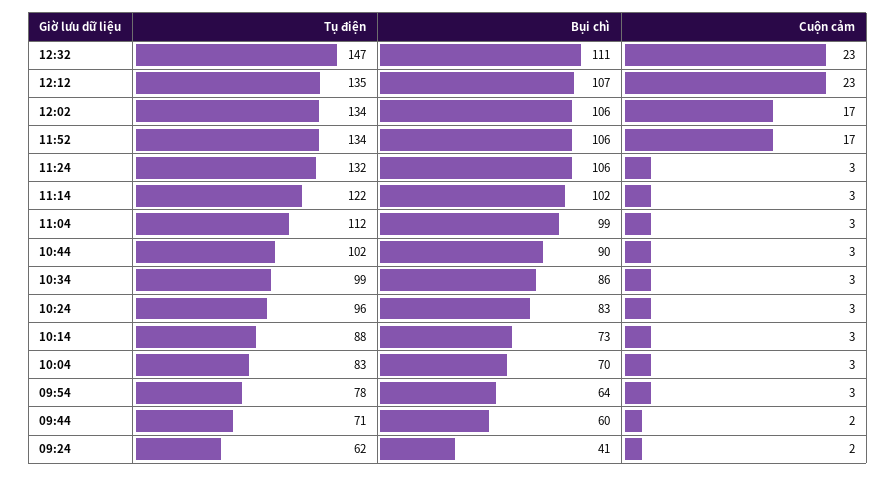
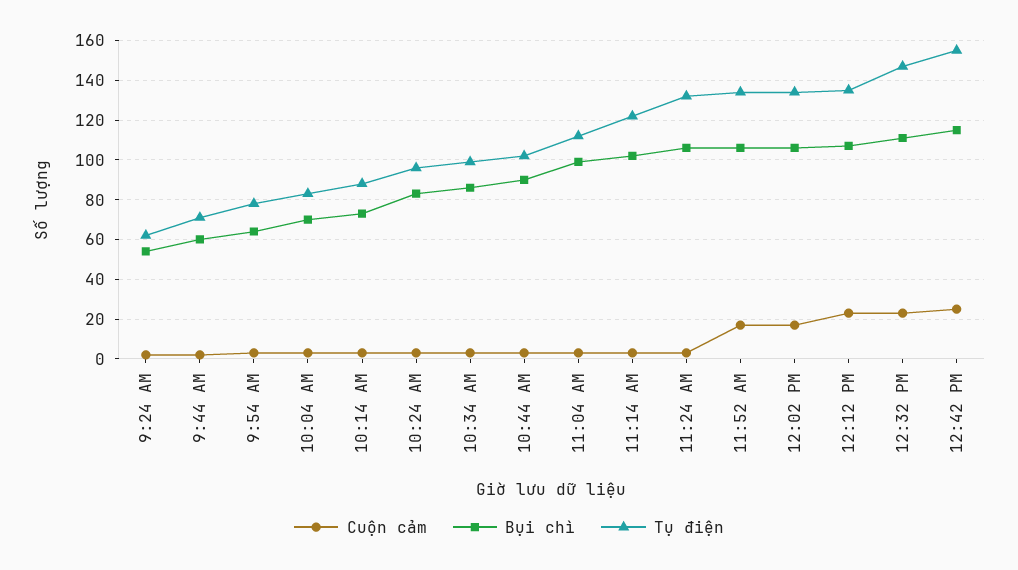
Bụi chì, 09:24: 41 -> 55
Cuộn cảm, 12:42 PM: none -> 25
Bụi chì, 12:42 PM: none -> 115
Tụ điện, 12:42 PM: none -> 155

